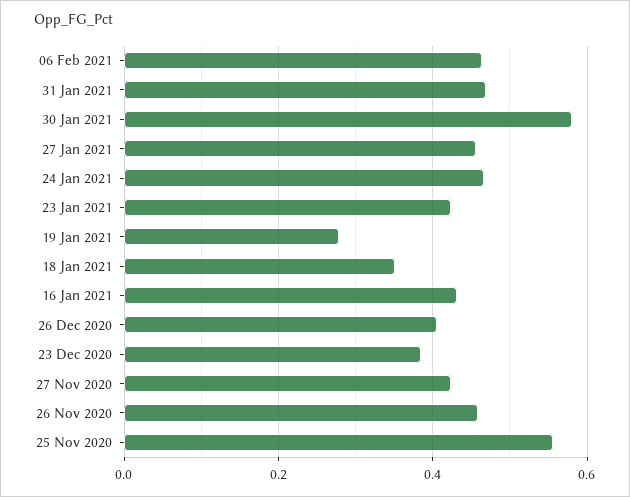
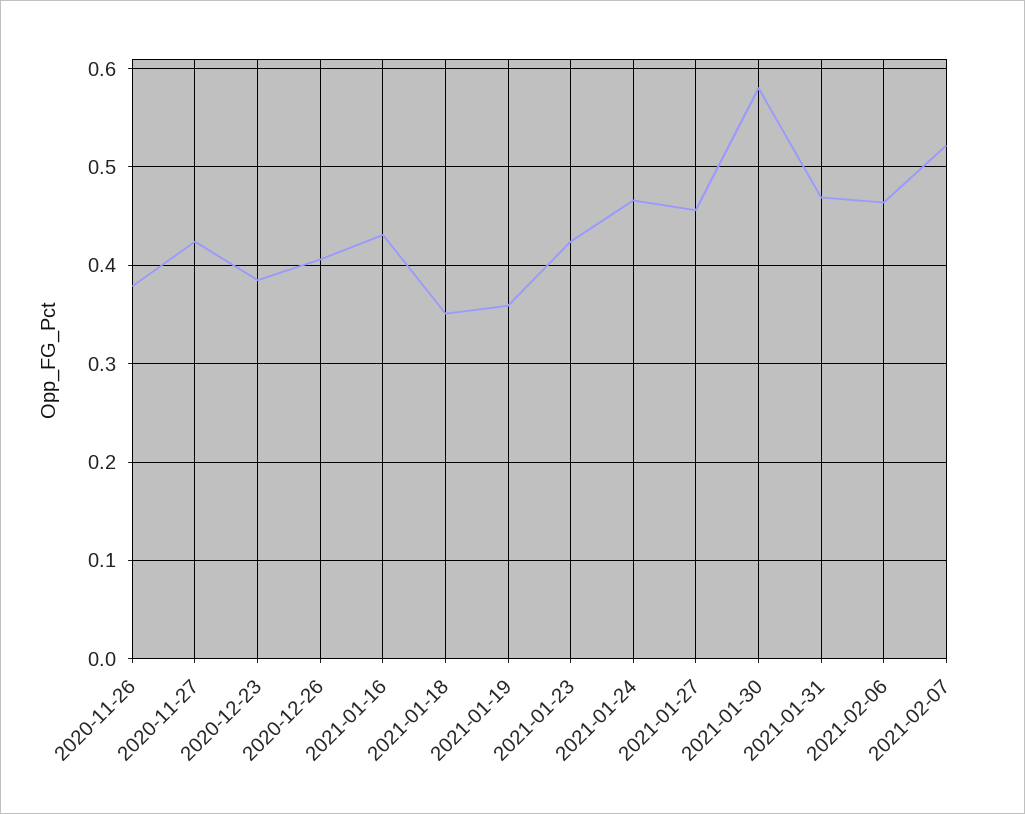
19 Jan 2021: 0.28 -> 0.36
26 Nov 2020: 0.46 -> 0.38
25 Nov 2020: 0.56 -> none
2021-02-07: none -> 0.52

